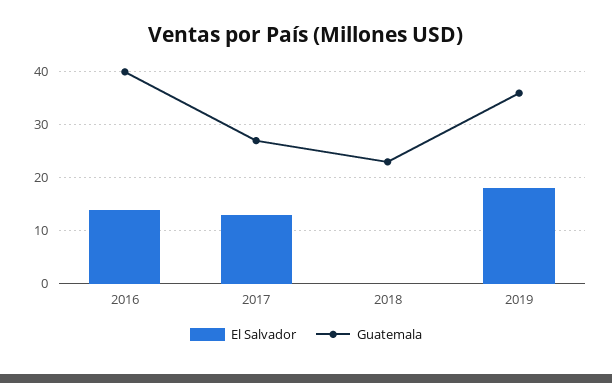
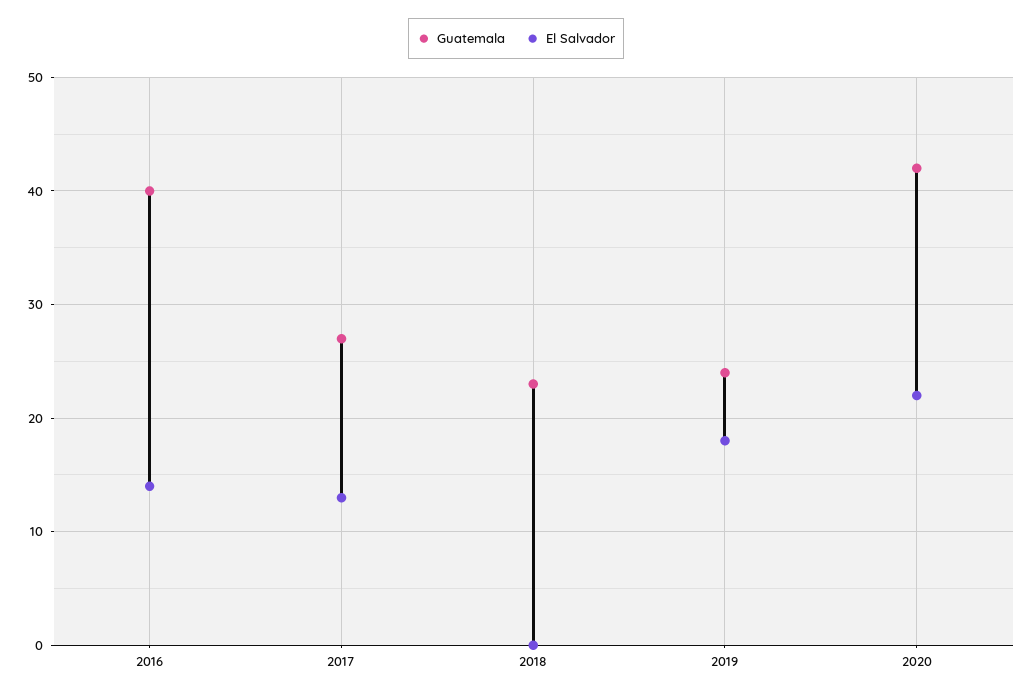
Guatemala, 2019: 35 -> 24
Guatemala, 2020: none -> 42
El Salvador, 2020: none -> 22

